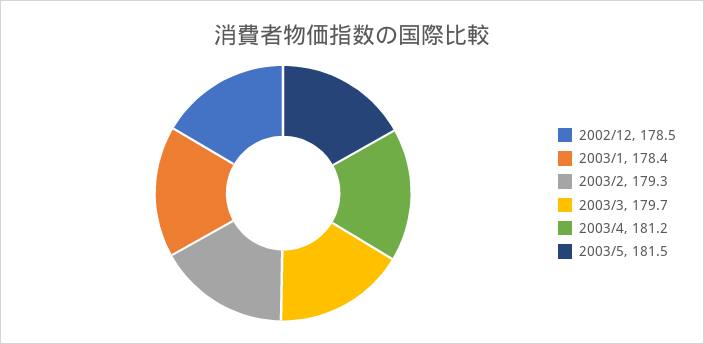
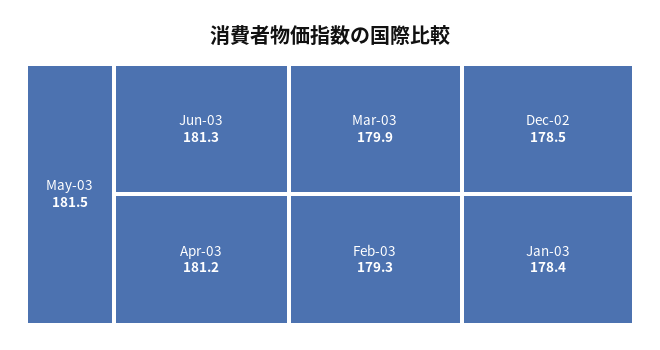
2003/3: 179.7 -> 179.9
Jun-03: none -> 181.3

